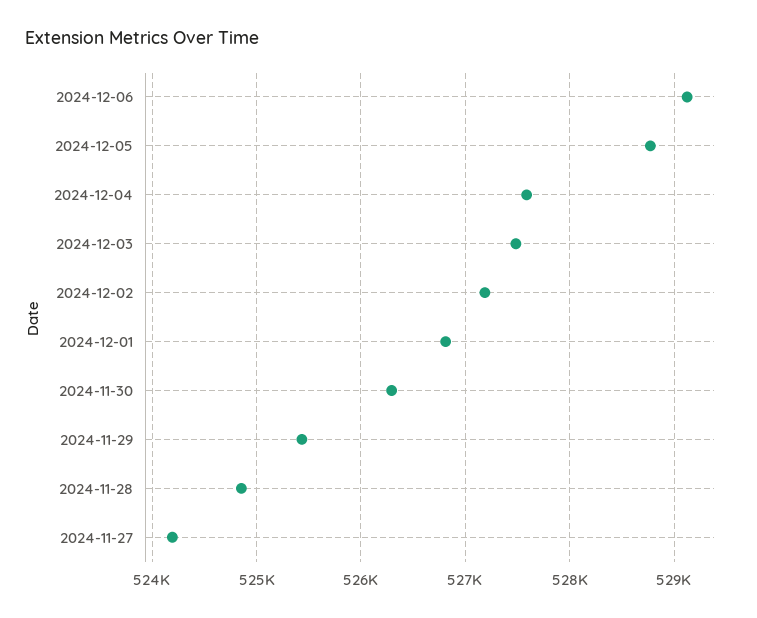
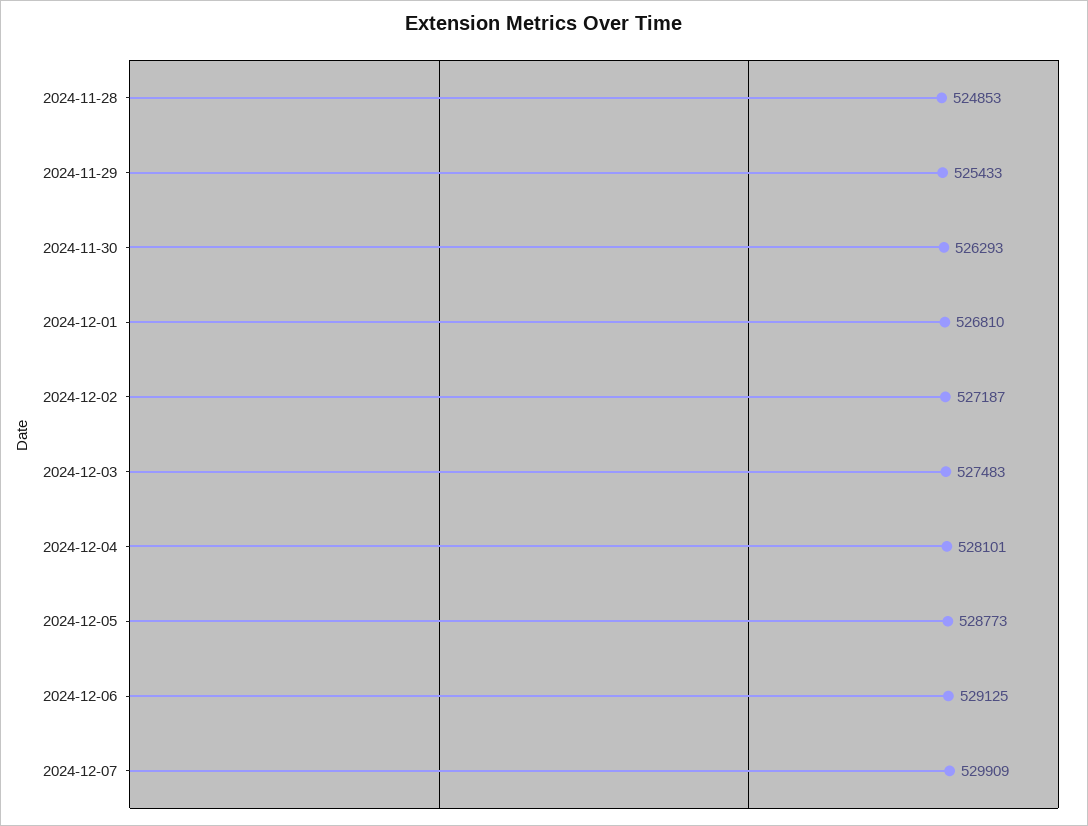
2024-12-04: 527600 -> 528101
2024-11-27: 524200 -> none
2024-12-07: none -> 529909

